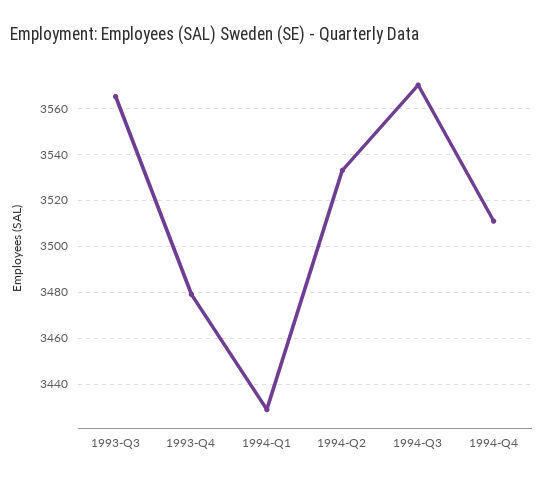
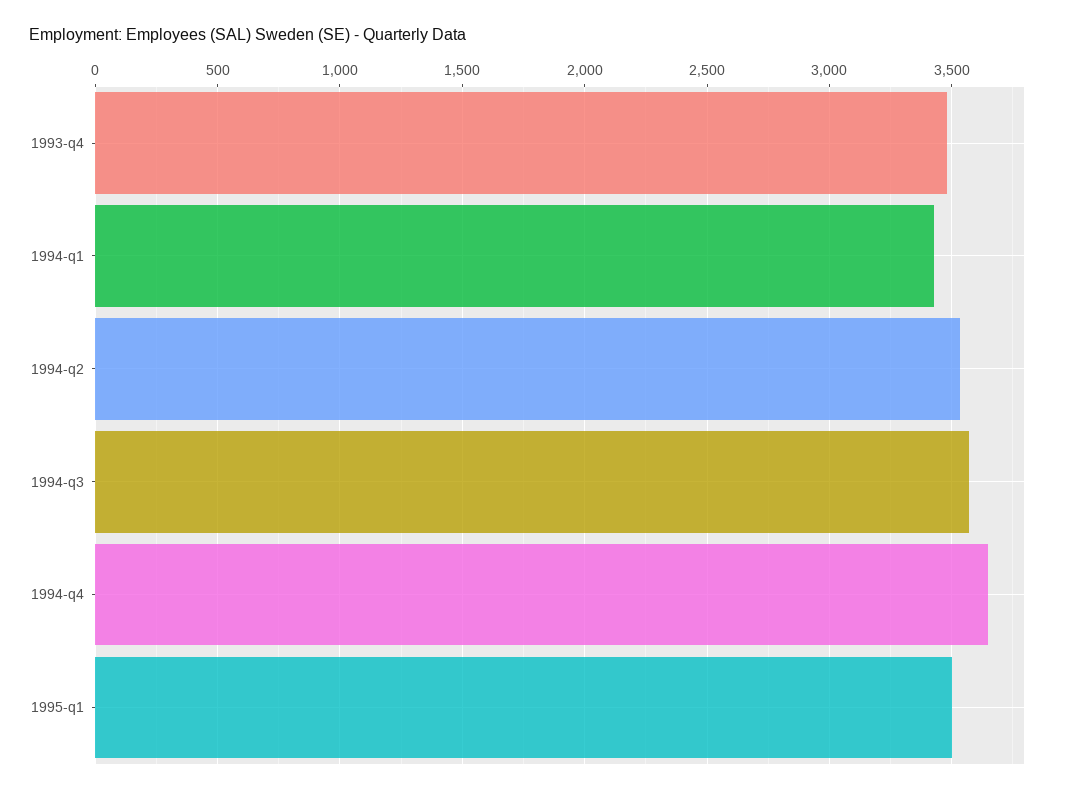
1993-Q3: 3565 -> none
1994-Q4: 3510 -> 3650
1995-q1: none -> 3500

